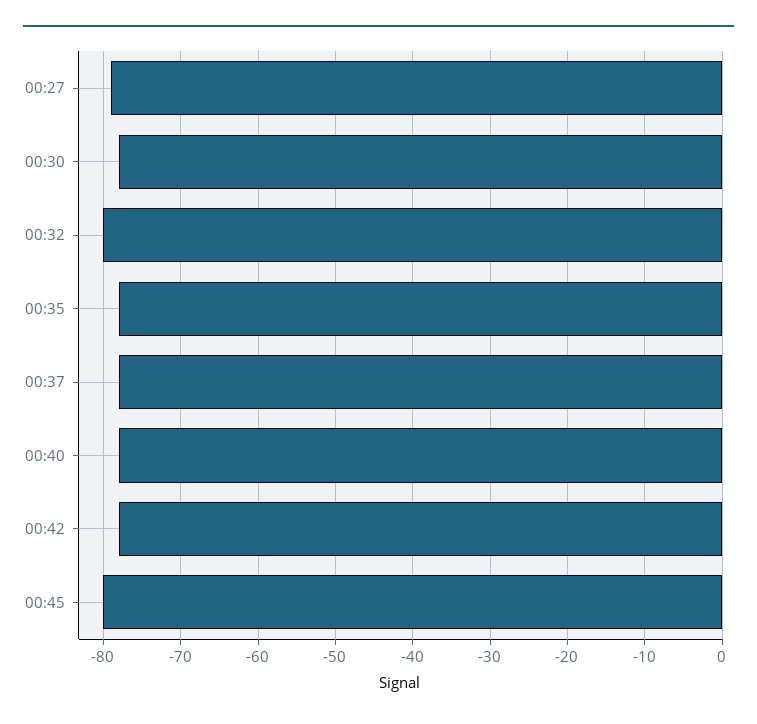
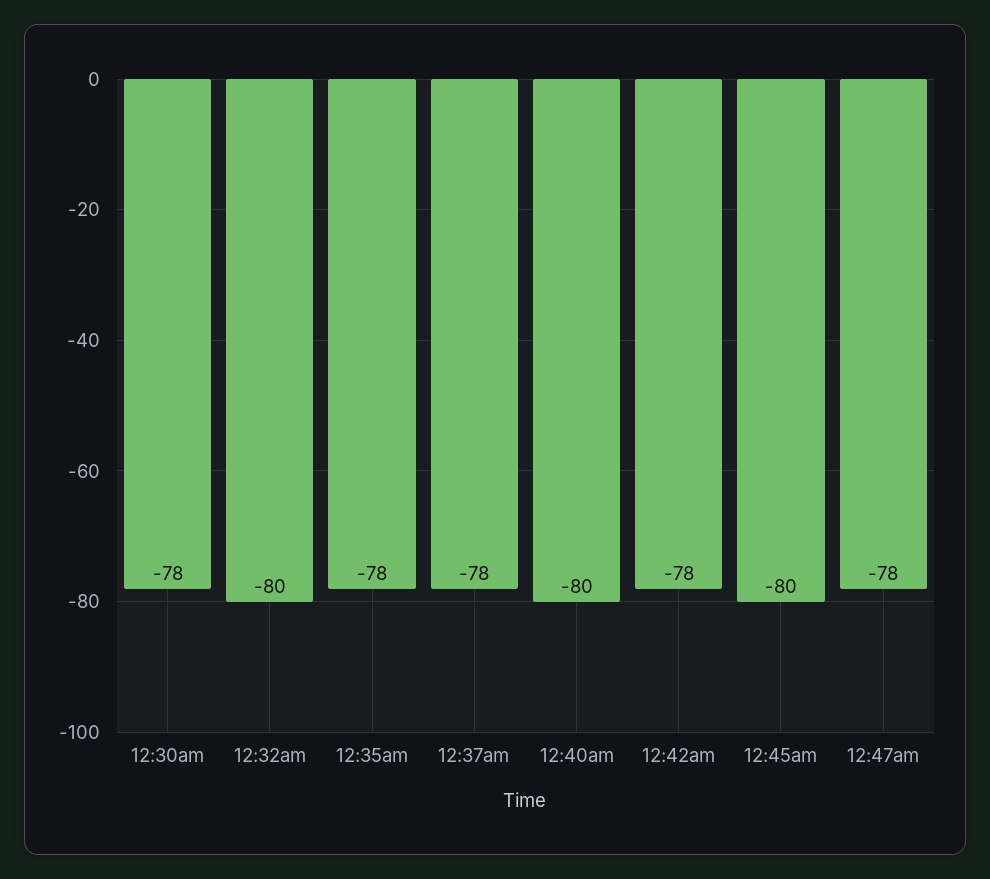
00:27: -79 -> none
00:40: -78 -> -80
12:47am: none -> -78

